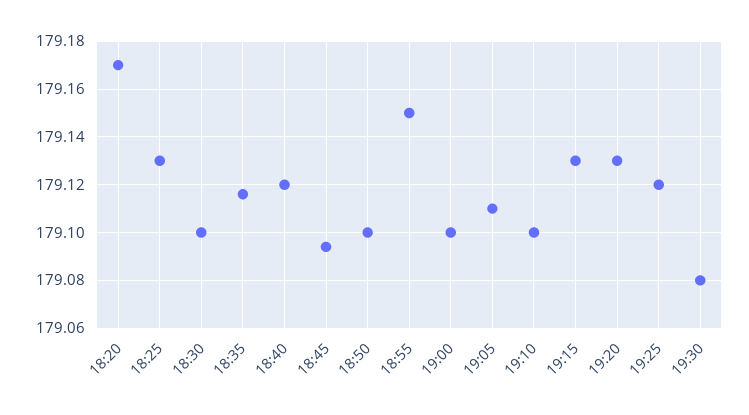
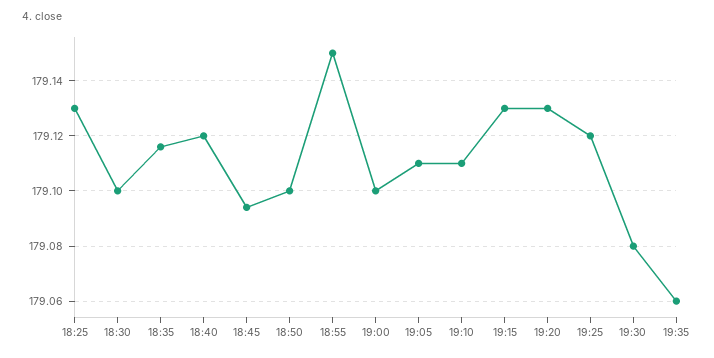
18:20: 179.17 -> none
19:10: 179.1 -> 179.11
19:35: none -> 179.06

